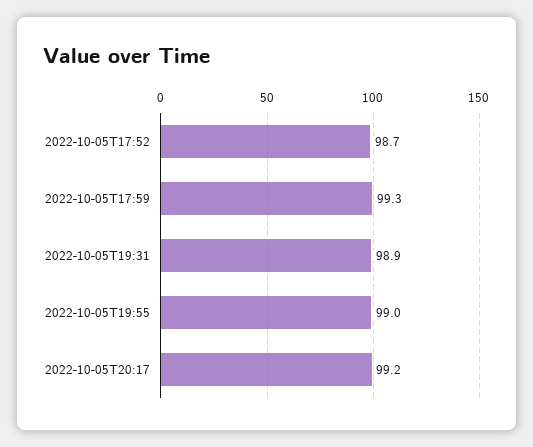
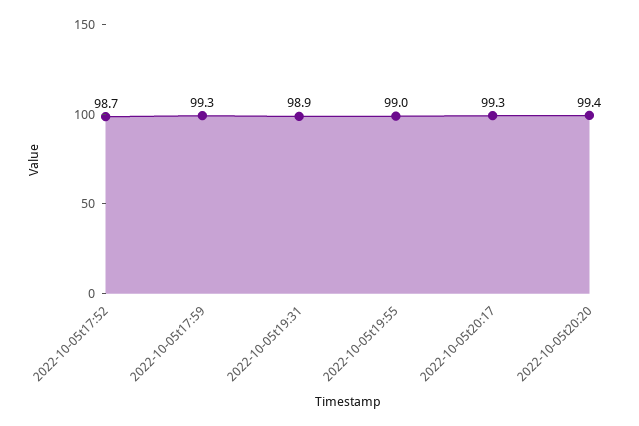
2022-10-05T20:17: 99.2 -> 99.3
2022-10-05t20:20: none -> 99.4

